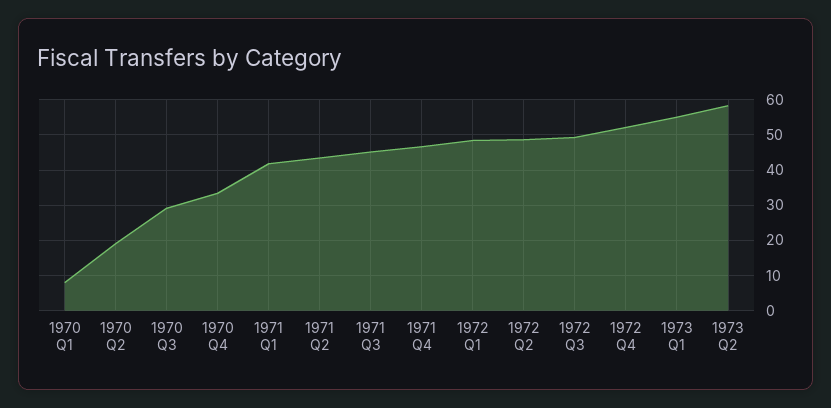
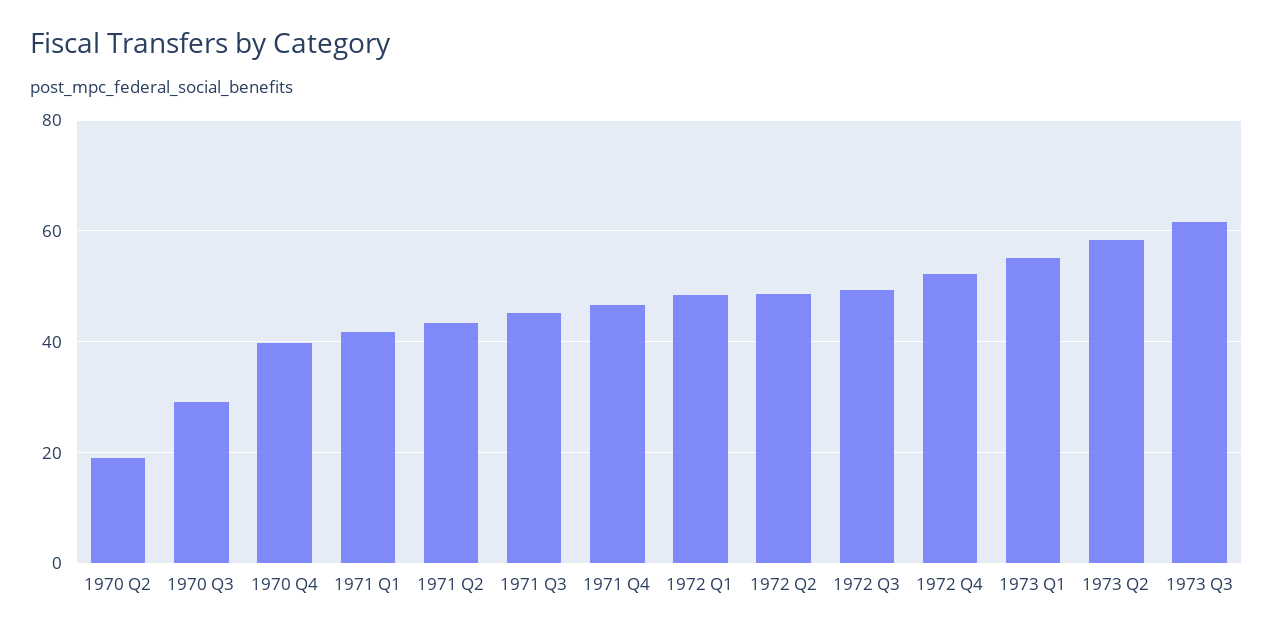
1970 Q1: 8 -> none
1970 Q4: 34 -> 40
1973 Q3: none -> 62

